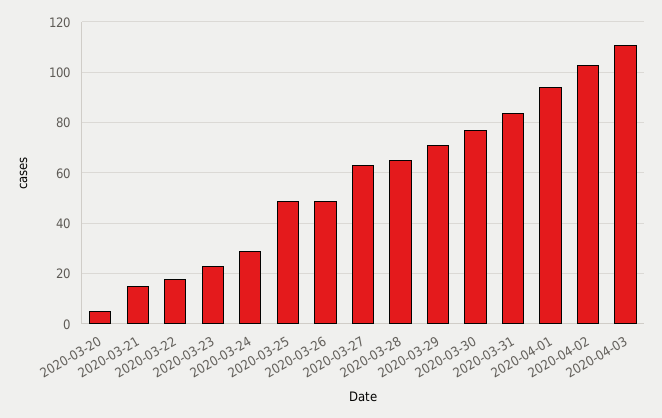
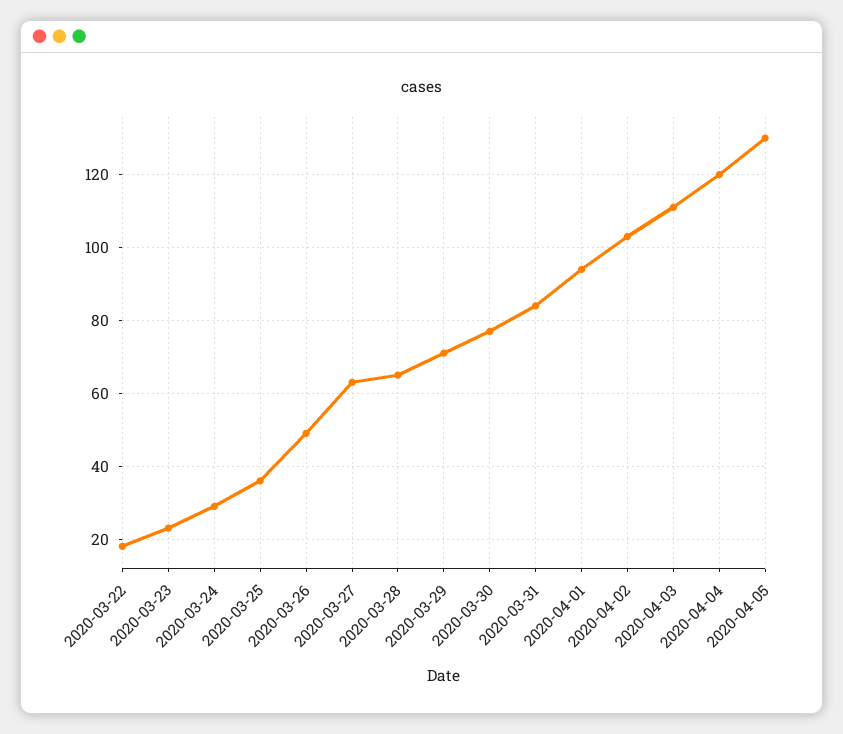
2020-03-20: 5 -> none
2020-03-21: 15 -> none
2020-03-25: 50 -> 35
2020-04-04: none -> 120
2020-04-05: none -> 130

